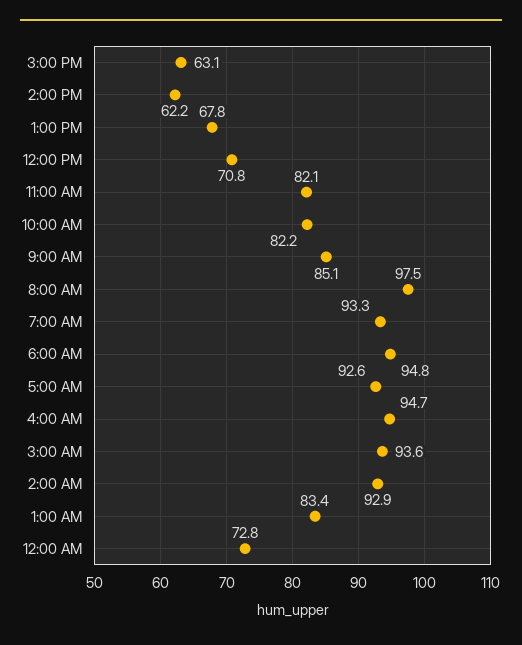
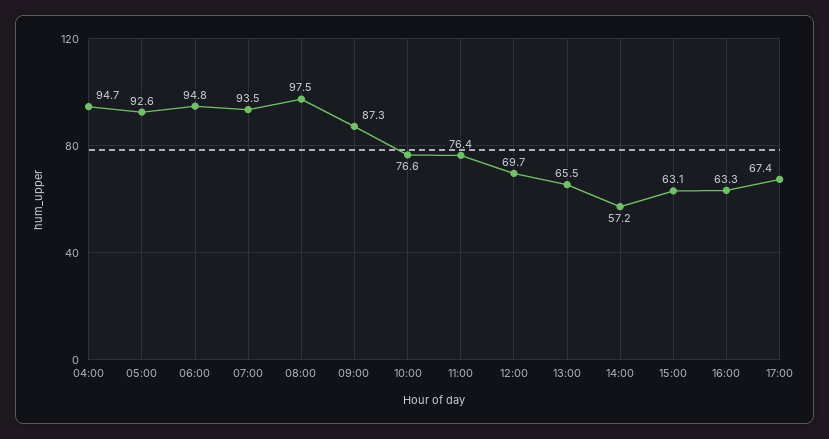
2:00 PM: 62.2 -> 57.2
1:00 PM: 67.8 -> 65.5
12:00 PM: 70.8 -> 69.7
11:00 AM: 82.1 -> 76.4
10:00 AM: 82.2 -> 76.6
9:00 AM: 85.1 -> 87.3
7:00 AM: 93.3 -> 93.5
3:00 AM: 93.6 -> none
2:00 AM: 92.9 -> none
1:00 AM: 83.4 -> none
12:00 AM: 72.8 -> none
16:00: none -> 63.3
17:00: none -> 67.4

